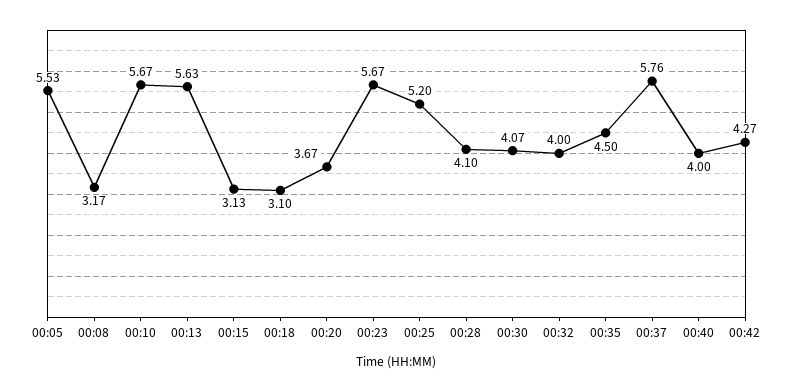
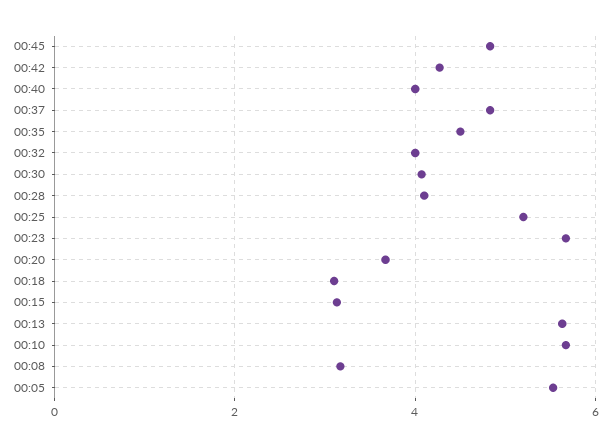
00:37: 5.76 -> 4.8
00:45: none -> 4.8

